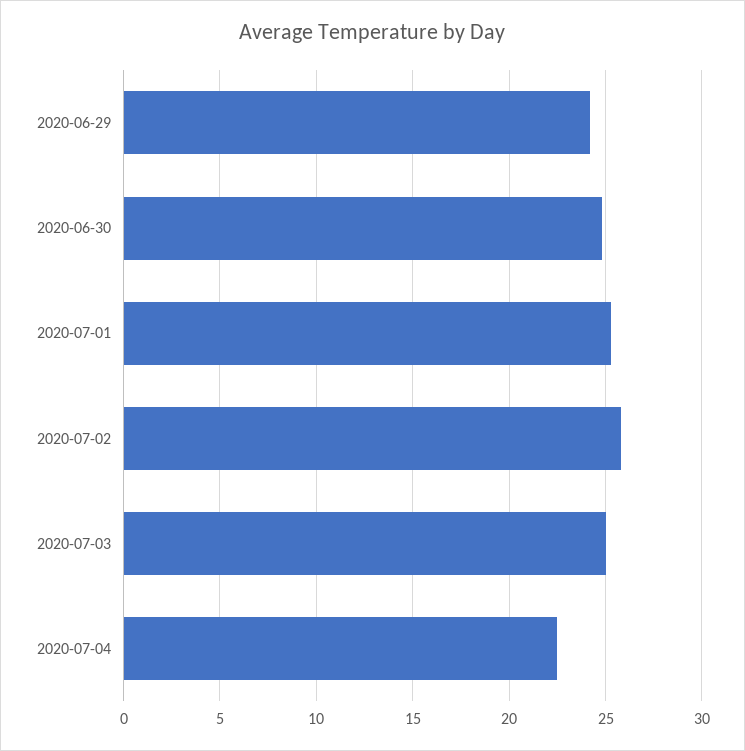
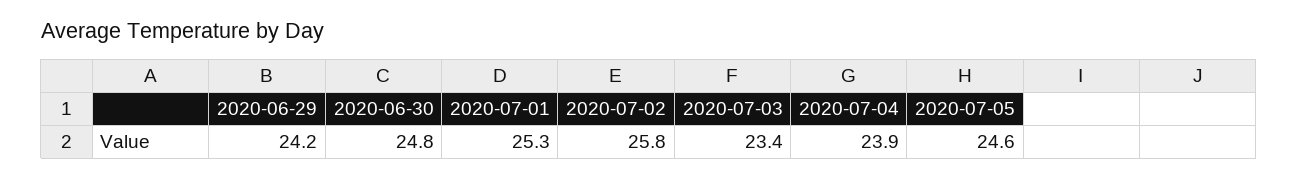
2020-07-03: 25 -> 23.4
2020-07-04: 22.5 -> 23.9
2020-07-05: none -> 24.6

